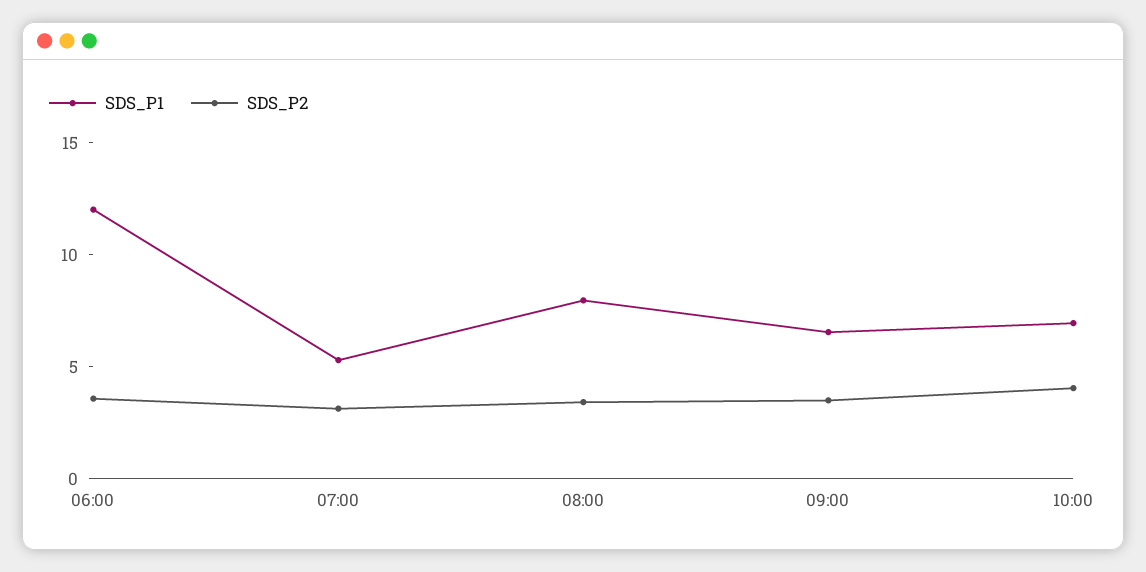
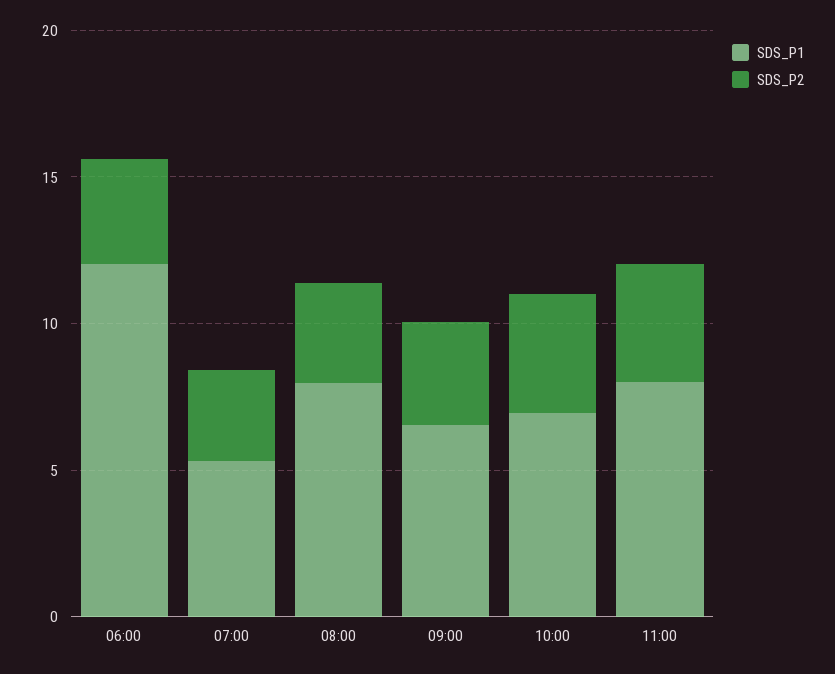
SDS_P1, 11:00: none -> 8
SDS_P2, 11:00: none -> 4

